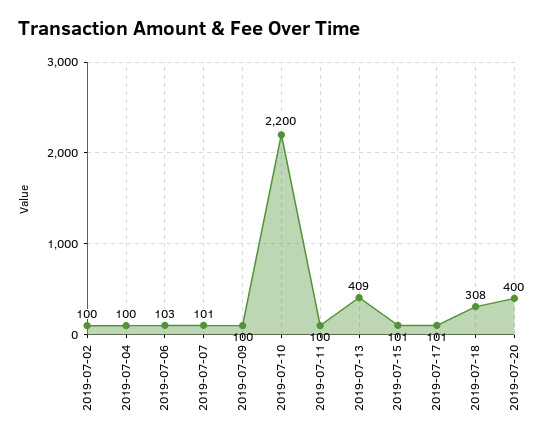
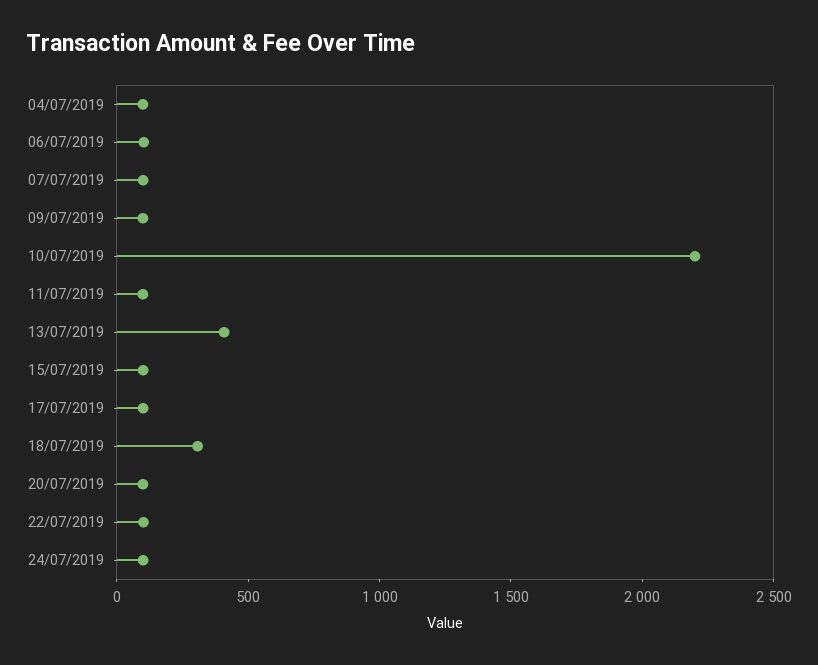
2019-07-02: 100 -> none
2019-07-20: 400 -> 100
22/07/2019: none -> 100
24/07/2019: none -> 100

